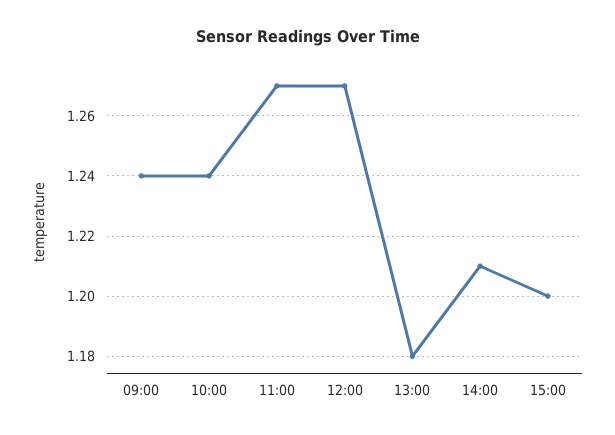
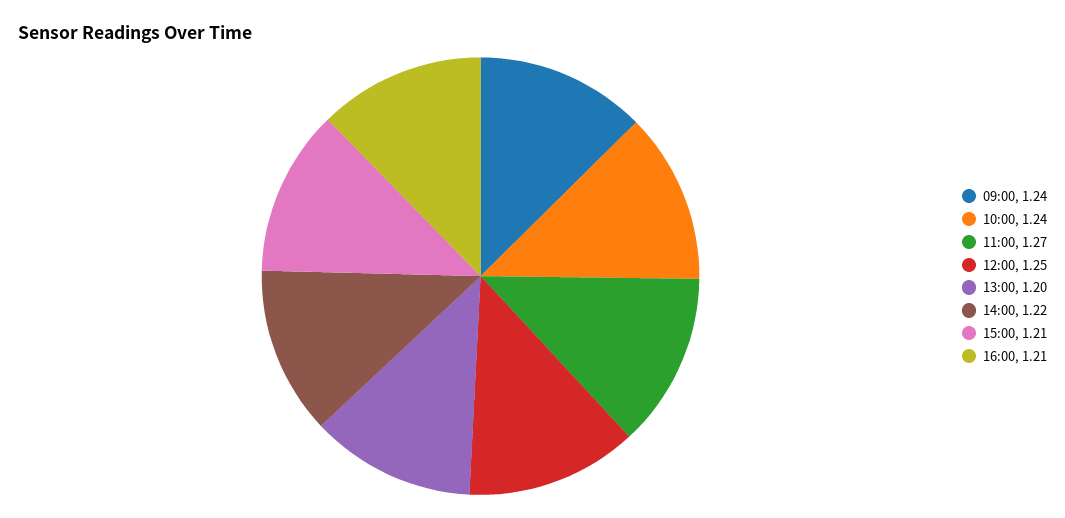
12:00: 1.27 -> 1.25
13:00: 1.18 -> 1.2
14:00: 1.21 -> 1.22
15:00: 1.2 -> 1.21
16:00: none -> 1.21

